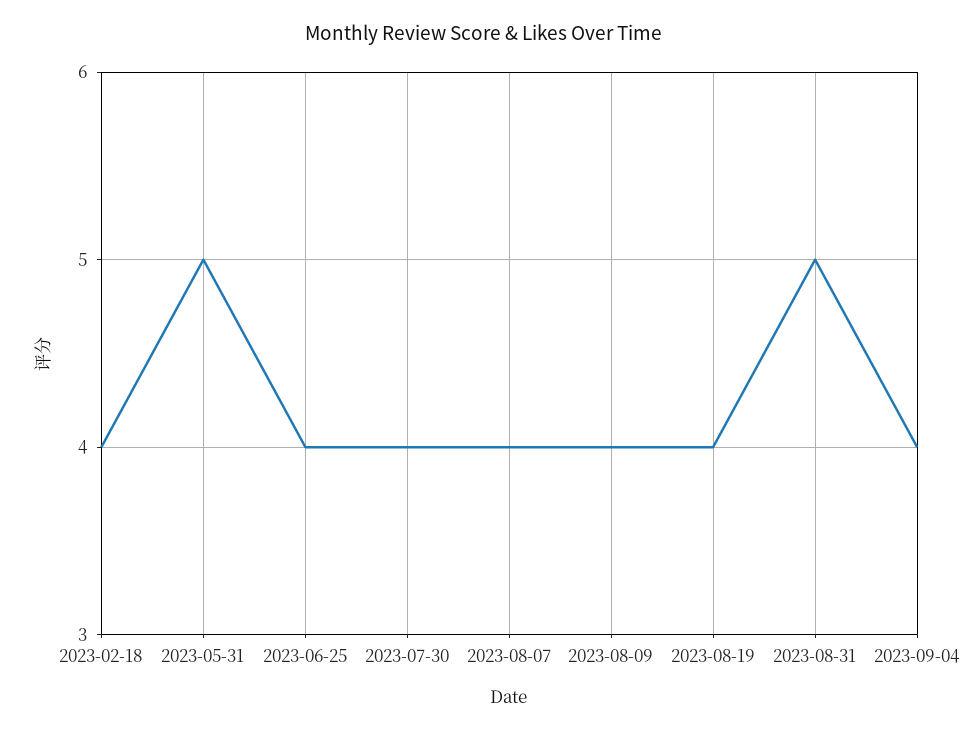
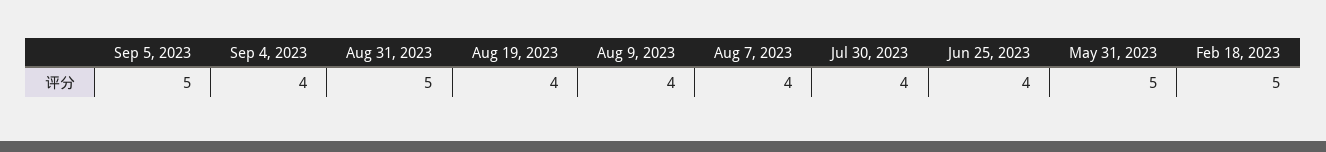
2023-02-18: 4 -> 5
Sep 5, 2023: none -> 5

